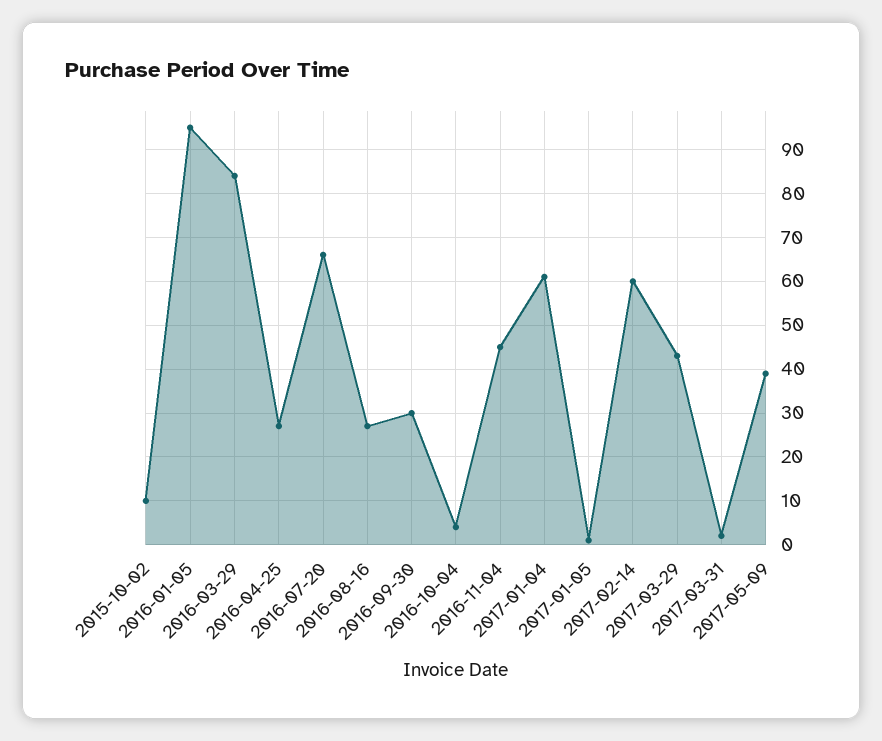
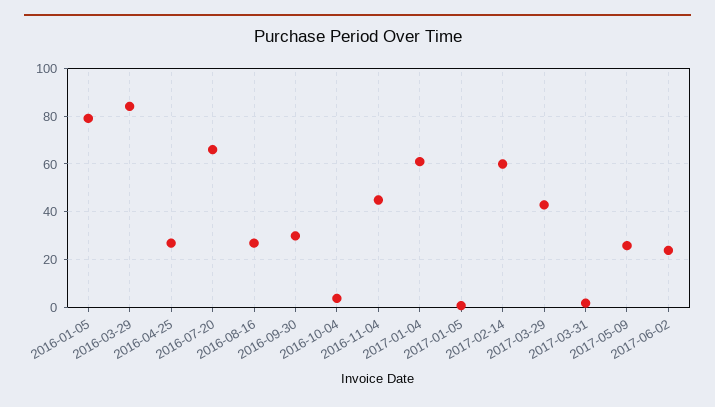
2015-10-02: 10 -> none
2016-01-05: 95 -> 80
2017-05-09: 40 -> 25
2017-06-02: none -> 25

